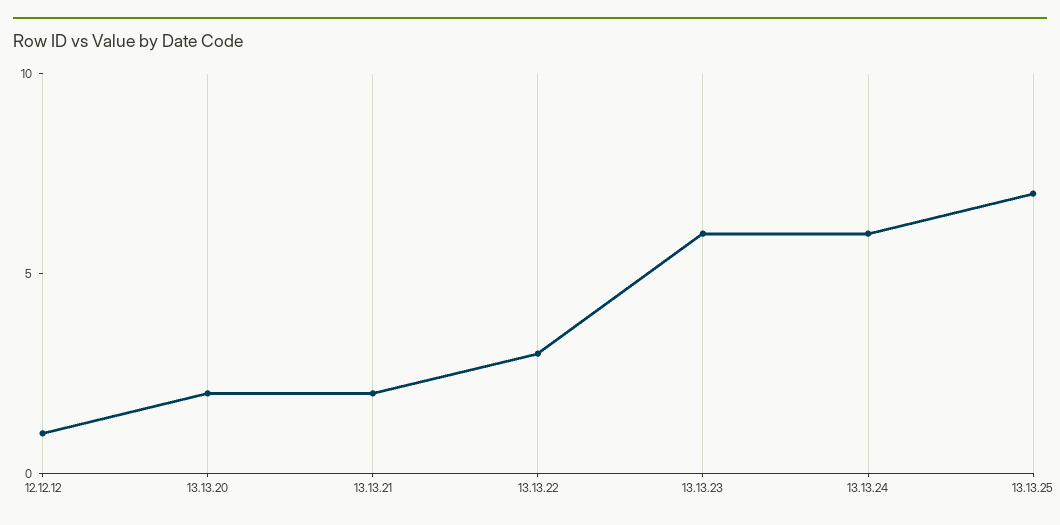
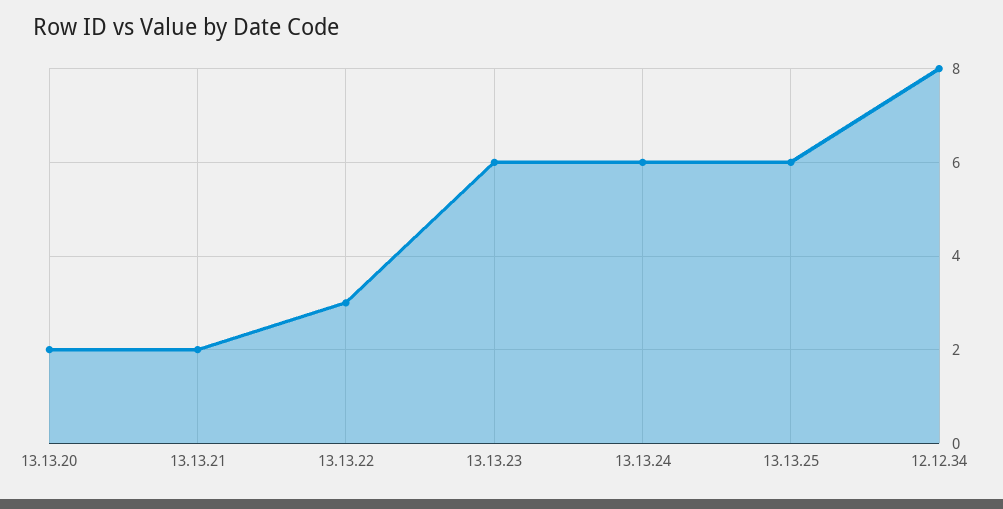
12.12.12: 1 -> none
13.13.25: 7 -> 6
12.12.34: none -> 8

